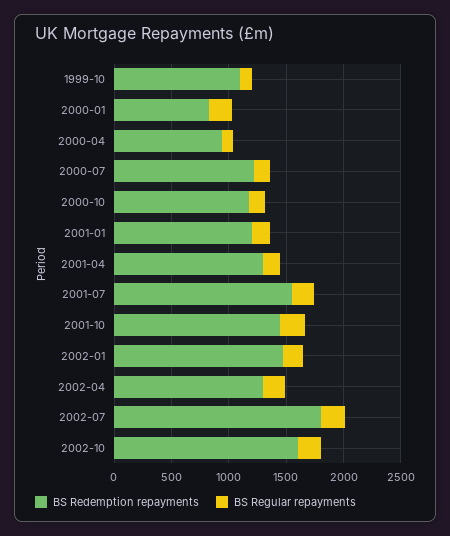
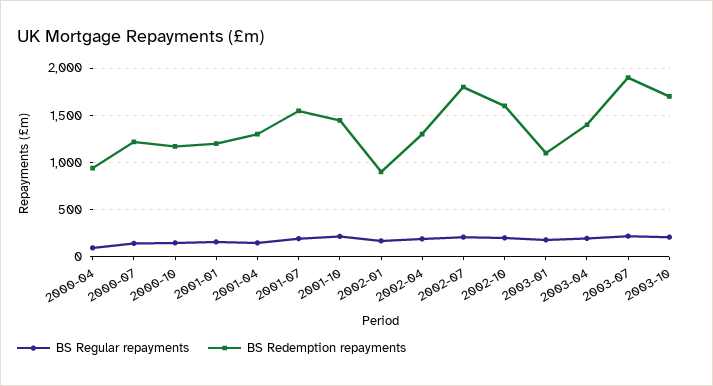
BS Redemption repayments, 1999-10: 1100 -> none
BS Regular repayments, 1999-10: 100 -> none
BS Redemption repayments, 2000-01: 800 -> none
BS Regular repayments, 2000-01: 200 -> none
BS Redemption repayments, 2002-01: 1500 -> 900
BS Regular repayments, 2003-01: none -> 200
BS Redemption repayments, 2003-01: none -> 1100
BS Regular repayments, 2003-04: none -> 200
BS Redemption repayments, 2003-04: none -> 1400
BS Regular repayments, 2003-07: none -> 200
BS Redemption repayments, 2003-07: none -> 1900
BS Regular repayments, 2003-10: none -> 200
BS Redemption repayments, 2003-10: none -> 1700

